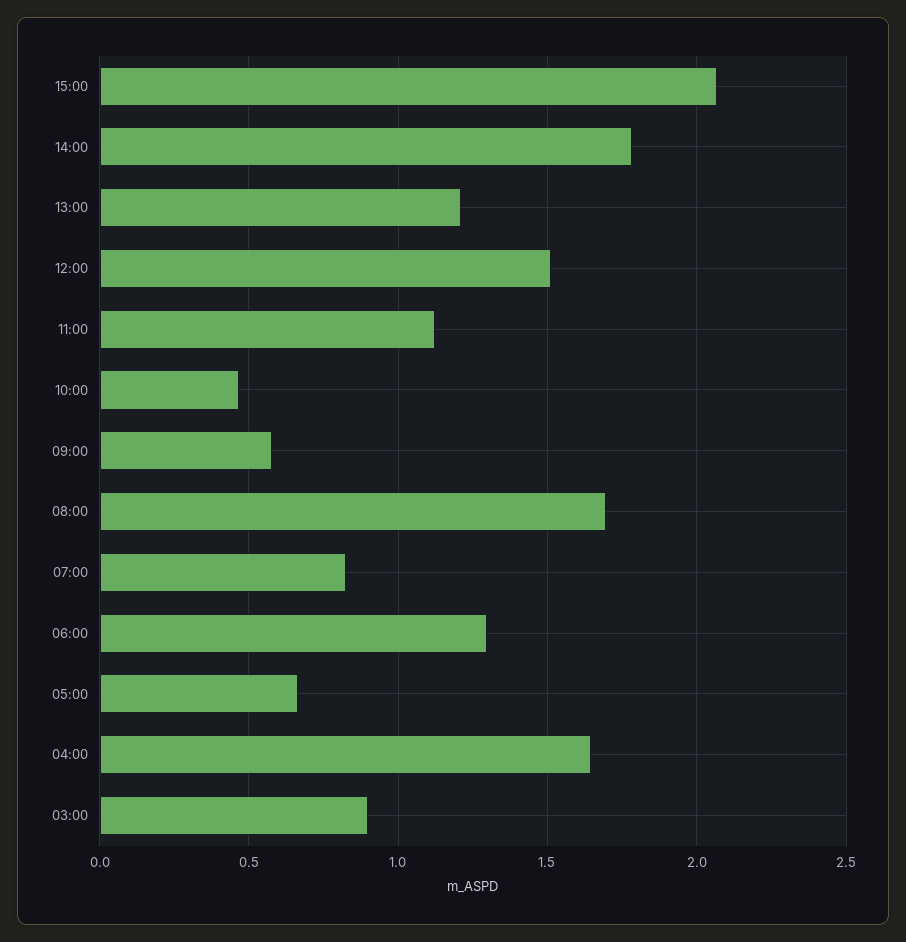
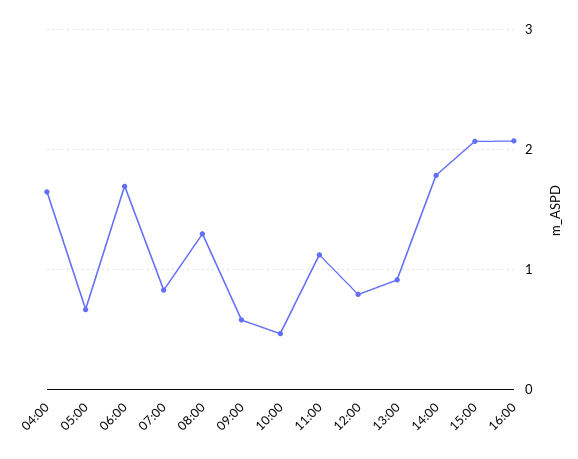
13:00: 1.2 -> 0.9
12:00: 1.5 -> 0.8
08:00: 1.7 -> 1.3
06:00: 1.3 -> 1.7
03:00: 0.9 -> none
16:00: none -> 2.1

